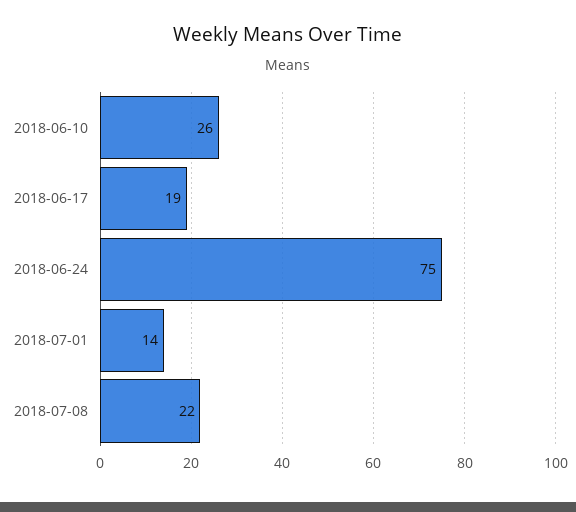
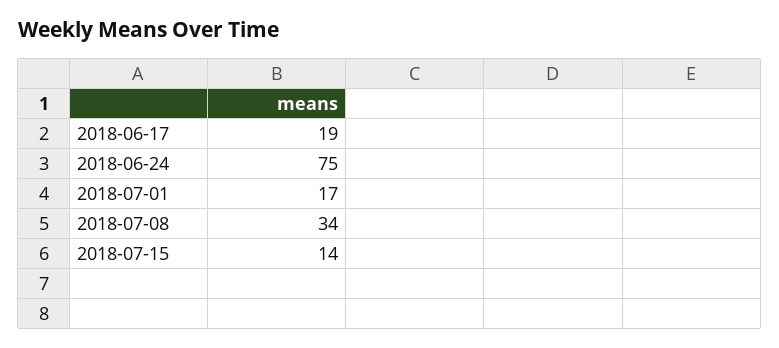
2018-06-10: 26 -> none
2018-07-01: 14 -> 17
2018-07-08: 22 -> 34
2018-07-15: none -> 14

